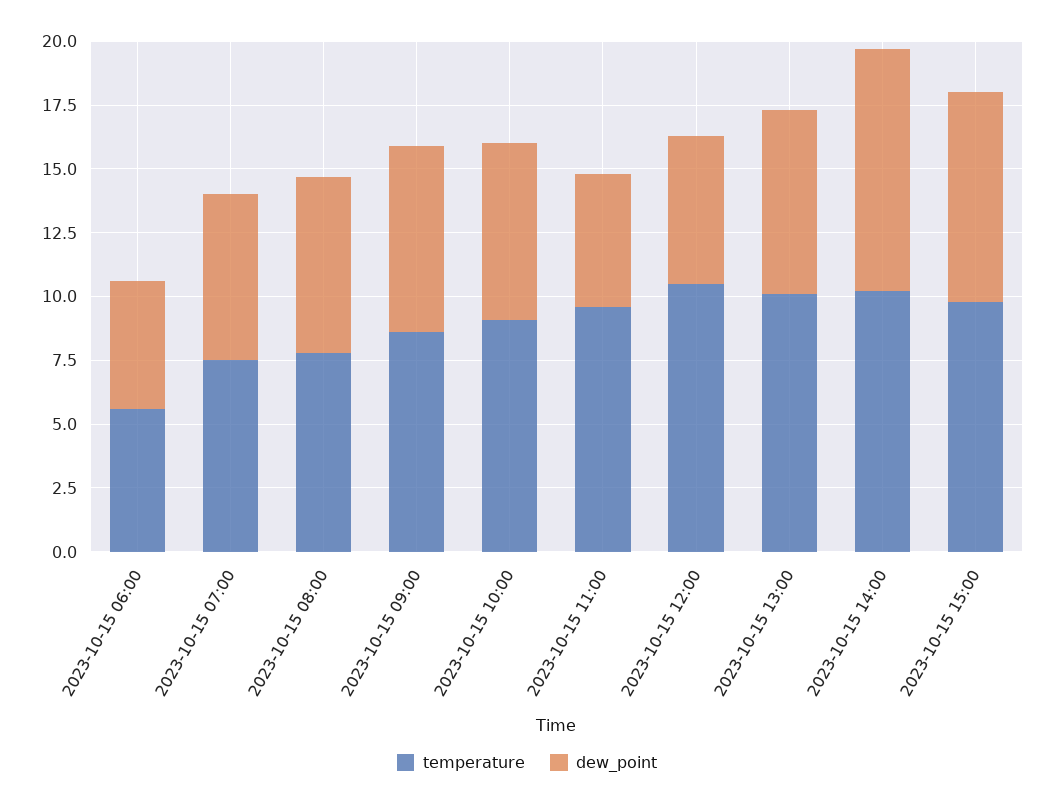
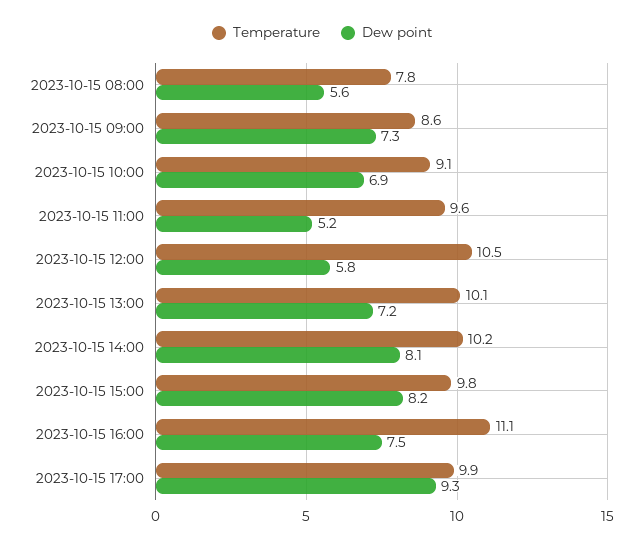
temperature, 2023-10-15 06:00: 5.5 -> none
dew_point, 2023-10-15 06:00: 5 -> none
temperature, 2023-10-15 07:00: 7.5 -> none
dew_point, 2023-10-15 07:00: 6.5 -> none
dew_point, 2023-10-15 08:00: 7 -> 5.6
dew_point, 2023-10-15 14:00: 9.5 -> 8.1
temperature, 2023-10-15 16:00: none -> 11.1
dew_point, 2023-10-15 16:00: none -> 7.5
temperature, 2023-10-15 17:00: none -> 9.9
dew_point, 2023-10-15 17:00: none -> 9.3

